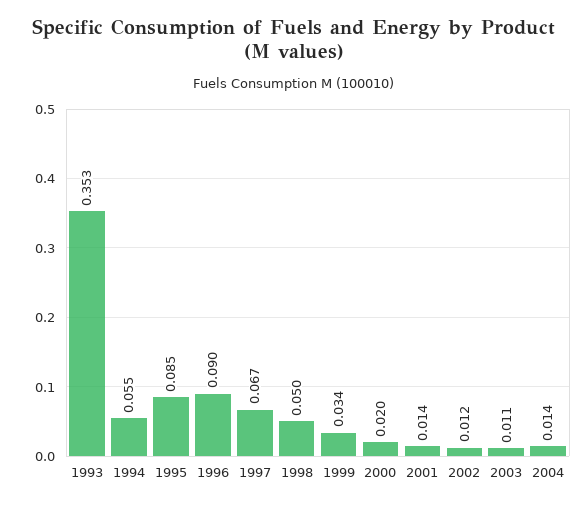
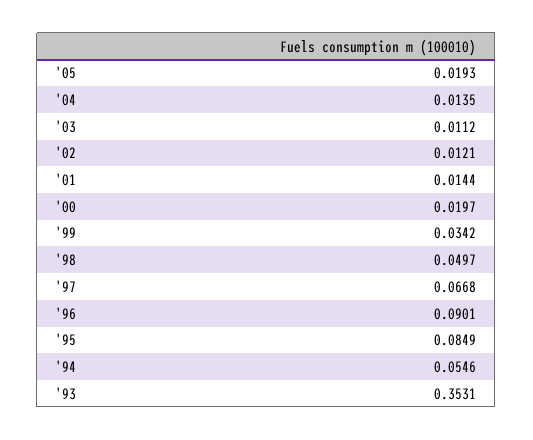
'05: none -> 0.0193

